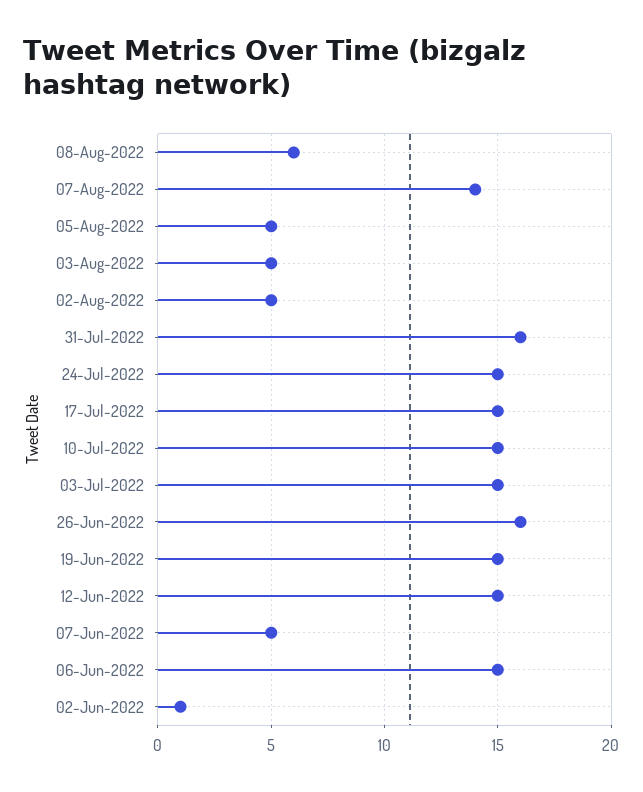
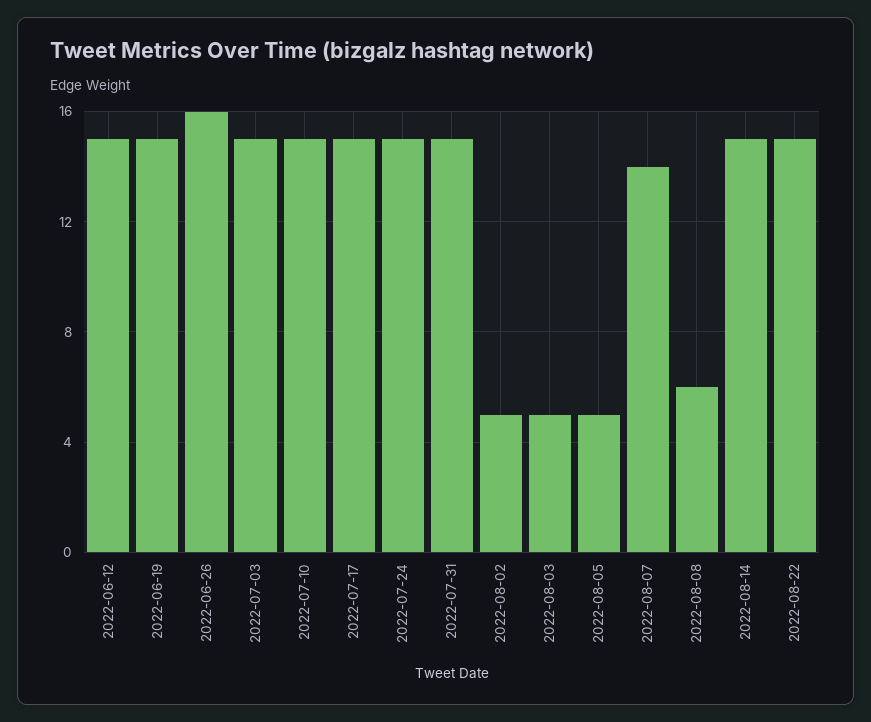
31-Jul-2022: 16 -> 15
07-Jun-2022: 5 -> none
06-Jun-2022: 15 -> none
02-Jun-2022: 1 -> none
2022-08-14: none -> 15
2022-08-22: none -> 15

